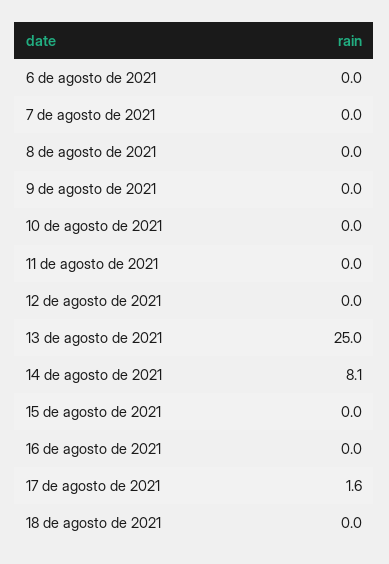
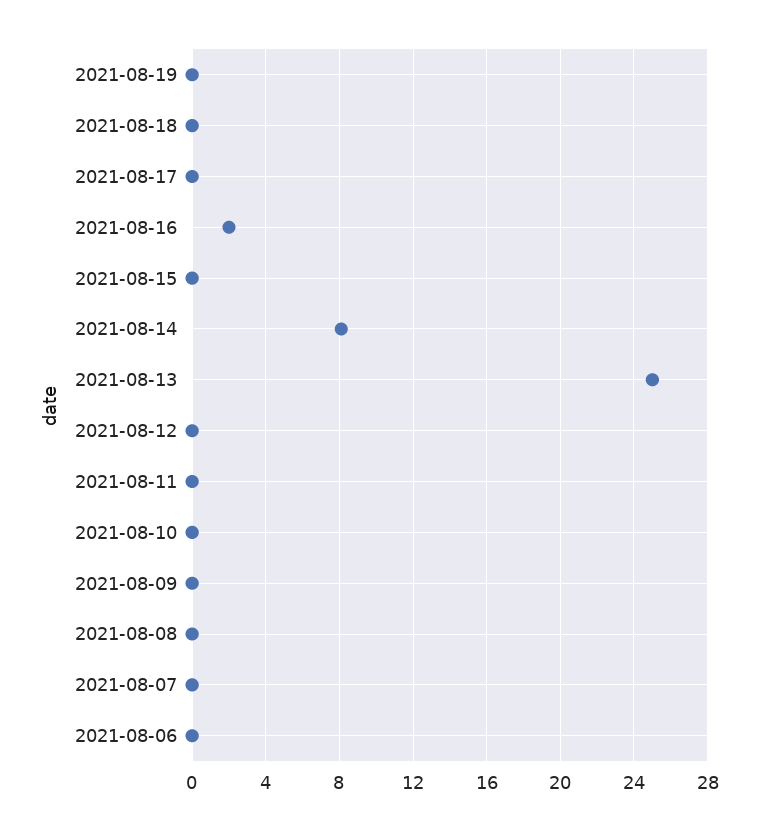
16 de agosto de 2021: 0 -> 2
17 de agosto de 2021: 1.6 -> 0
2021-08-19: none -> 0

